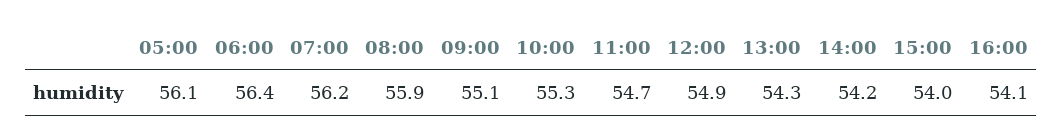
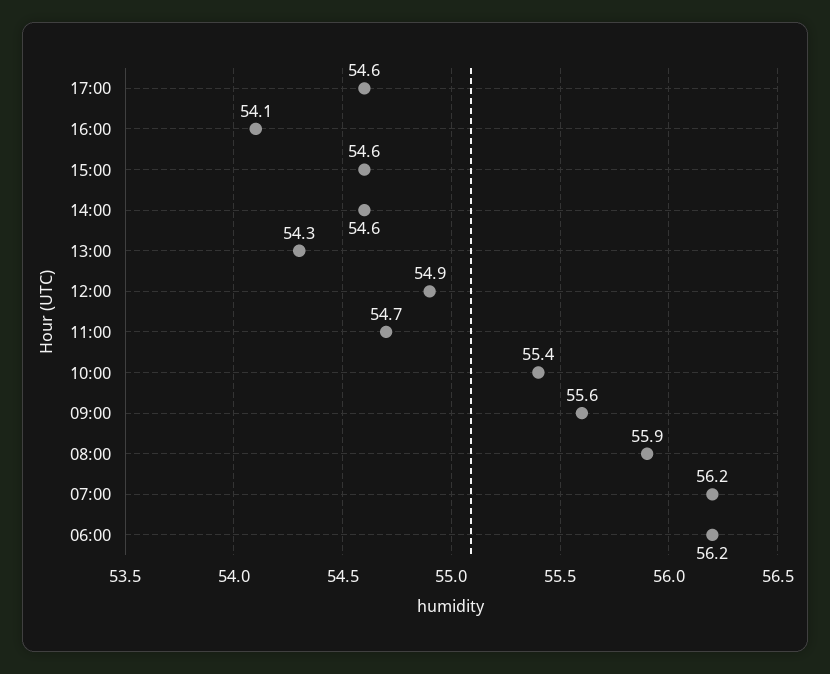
05:00: 56.1 -> none
06:00: 56.4 -> 56.2
09:00: 55.1 -> 55.6
10:00: 55.3 -> 55.4
14:00: 54.2 -> 54.6
15:00: 54 -> 54.6
17:00: none -> 54.6

